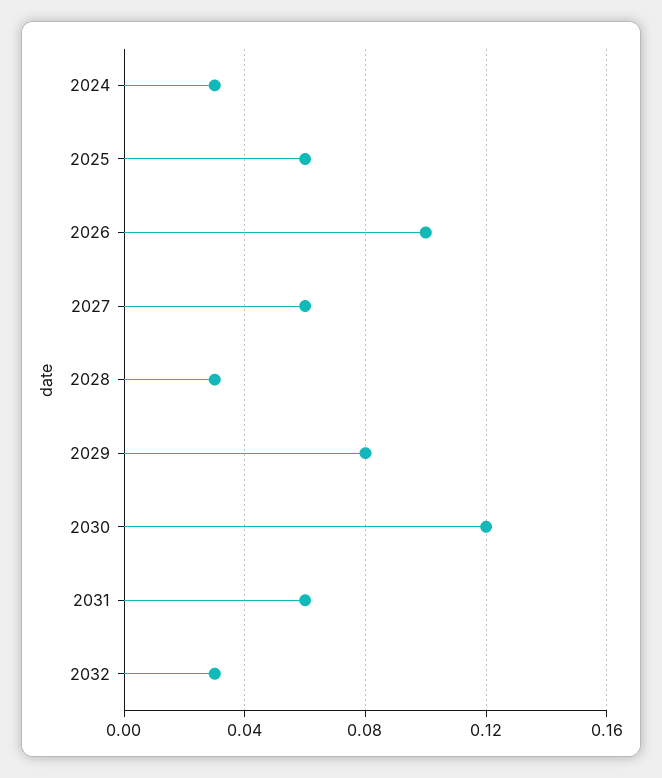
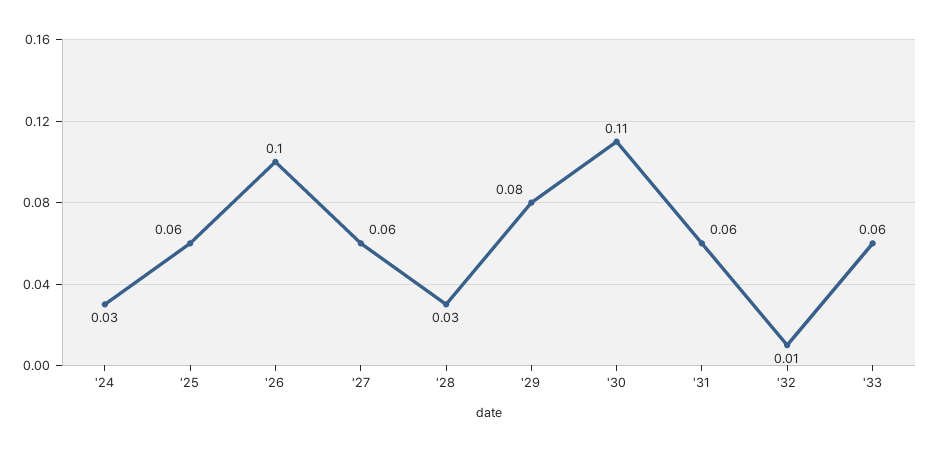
2030: 0.12 -> 0.11
2032: 0.03 -> 0.01
'33: none -> 0.06

